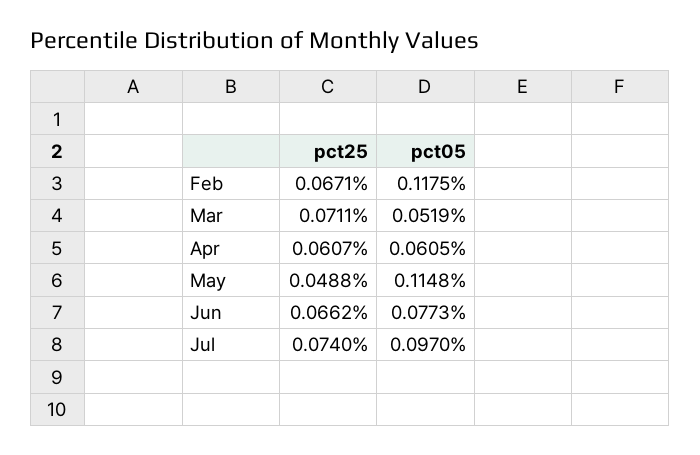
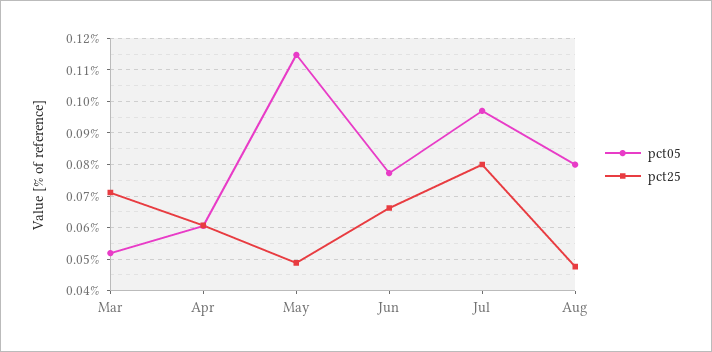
pct25, Feb: 0.0671 -> none
pct05, Feb: 0.1175 -> none
pct25, Jul: 0.074 -> 0.08
pct05, Aug: none -> 0.08
pct25, Aug: none -> 0.048

